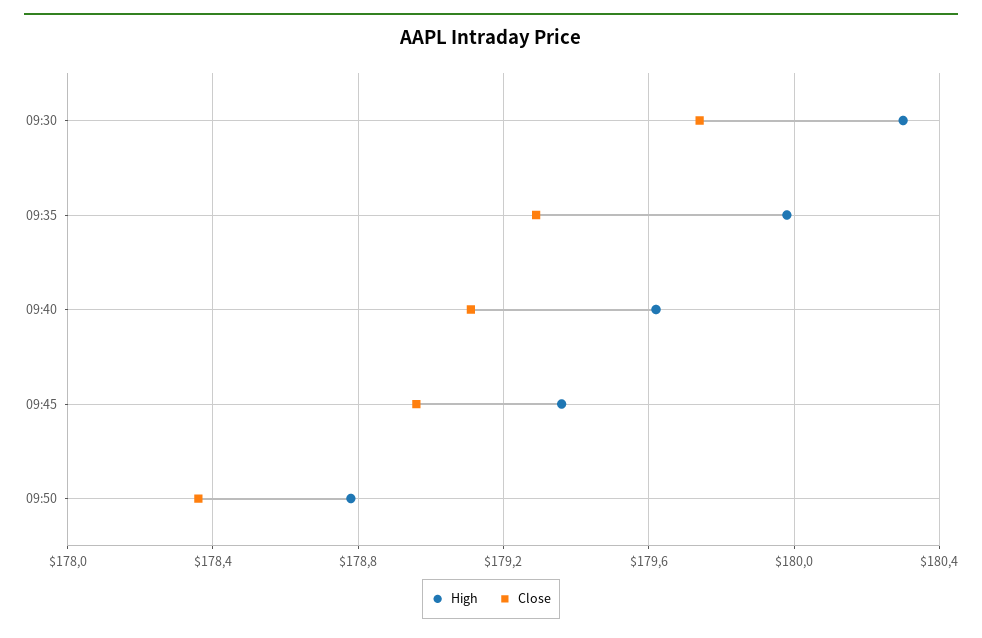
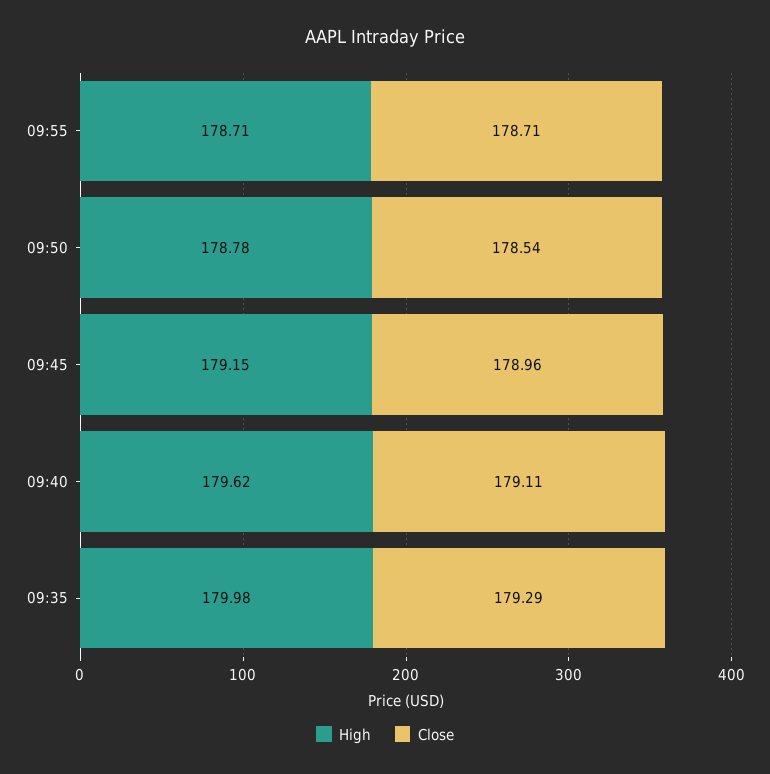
High, 09:30: 180.3 -> none
Close, 09:30: 179.75 -> none
High, 09:45: 179.35 -> 179.15
Close, 09:50: 178.35 -> 178.54
High, 09:55: none -> 178.71
Close, 09:55: none -> 178.71

